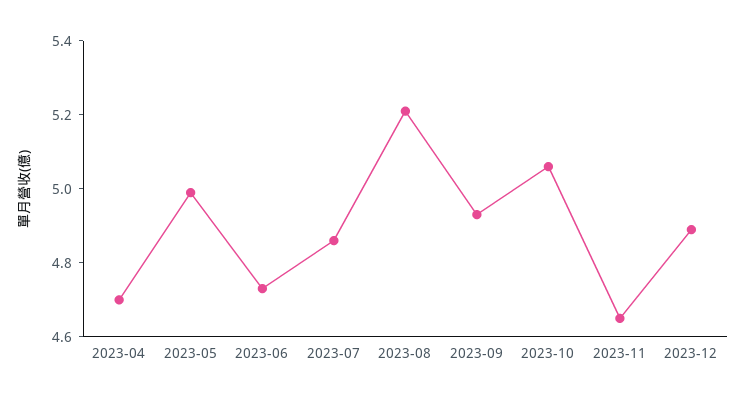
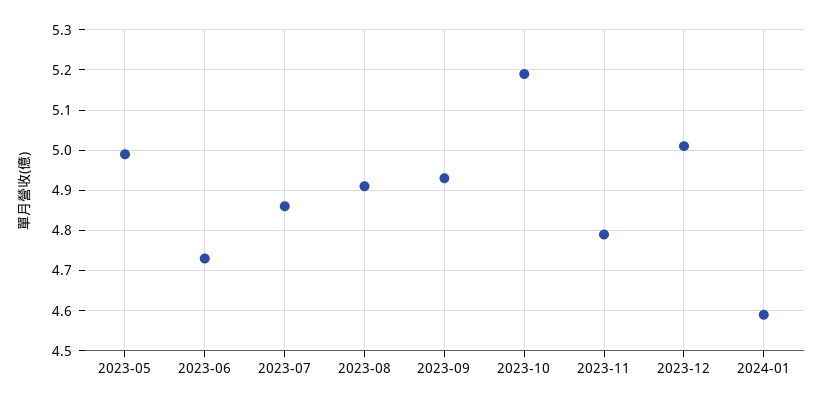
2023-04: 4.7 -> none
2023-08: 5.2 -> 4.9
2023-10: 5.05 -> 5.2
2023-11: 4.65 -> 4.8
2023-12: 4.9 -> 5
2024-01: none -> 4.6

